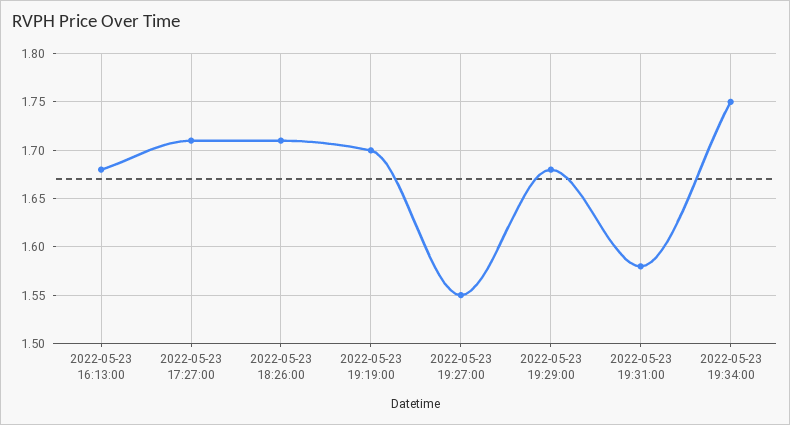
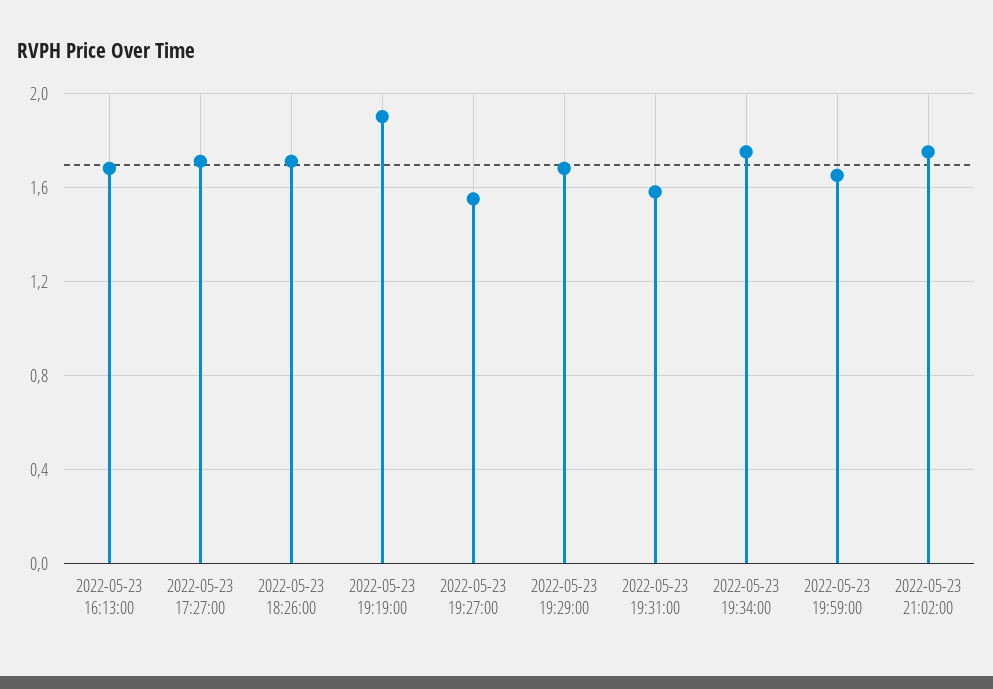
2022-05-23 19:19:00: 1.7 -> 1.9
2022-05-23 19:59:00: none -> 1.65
2022-05-23 21:02:00: none -> 1.75

